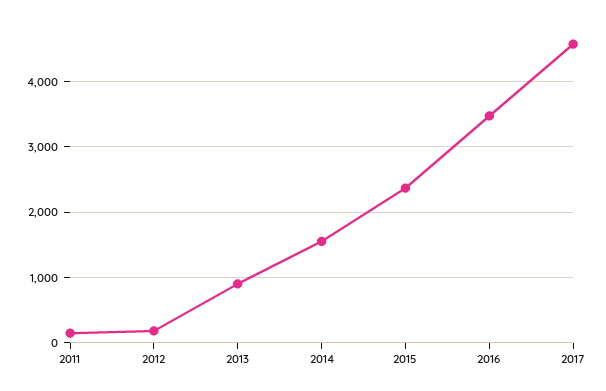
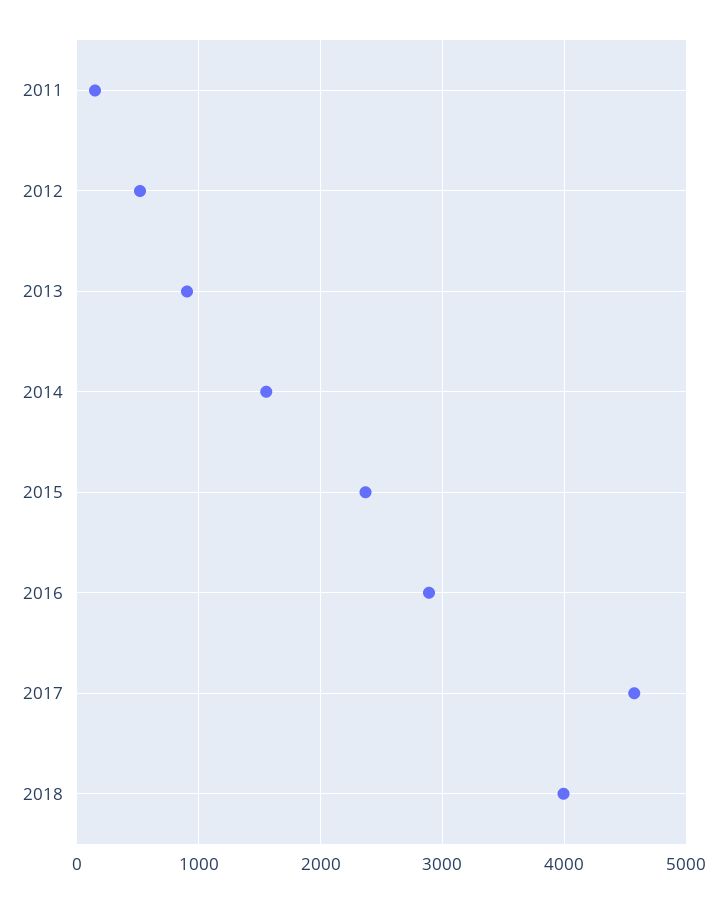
2012: 200 -> 500
2016: 3500 -> 2900
2018: none -> 4000

